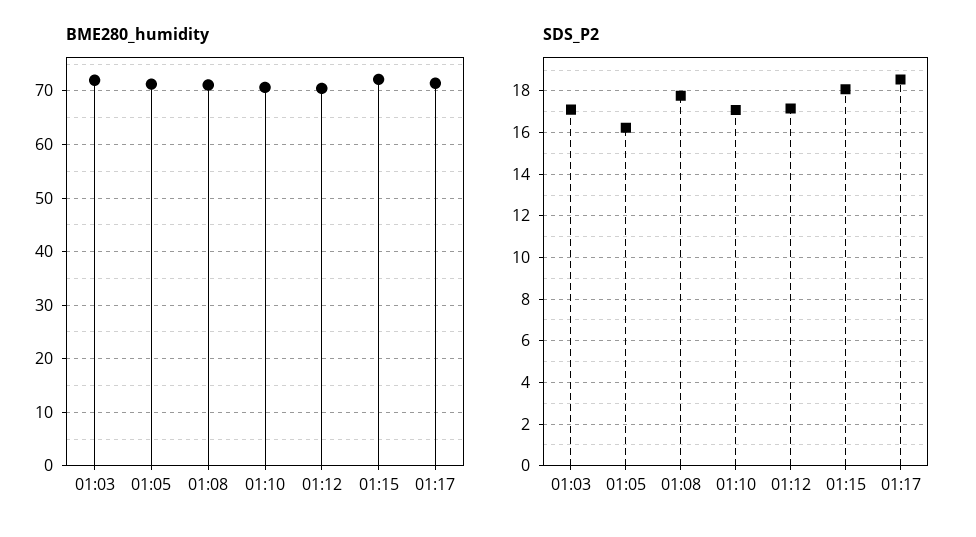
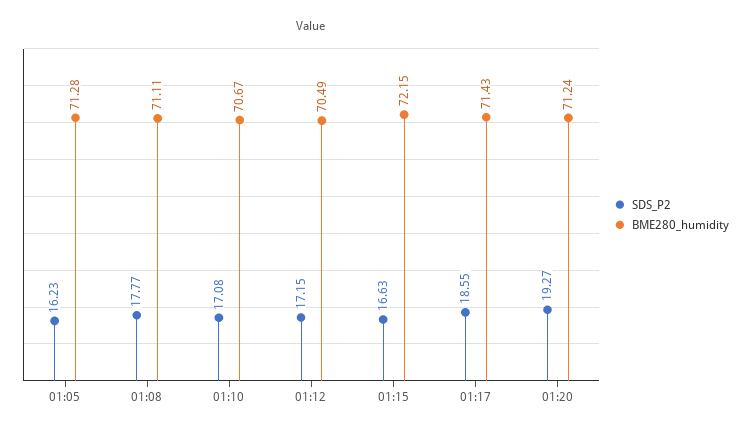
BME280_humidity, 01:03: 72 -> none
SDS_P2, 01:03: 17 -> none
SDS_P2, 01:15: 18 -> 16.63
SDS_P2, 01:20: none -> 19.27
BME280_humidity, 01:20: none -> 71.24

